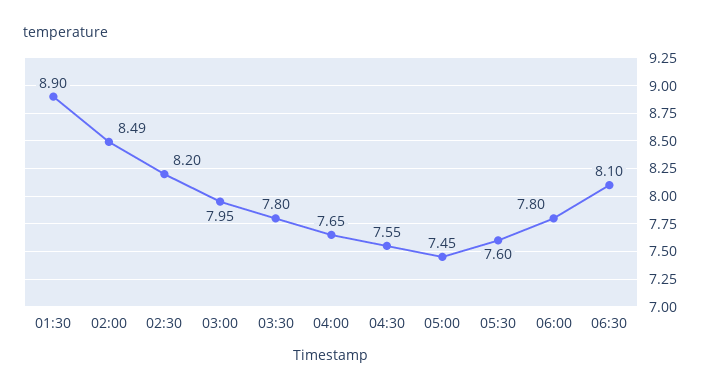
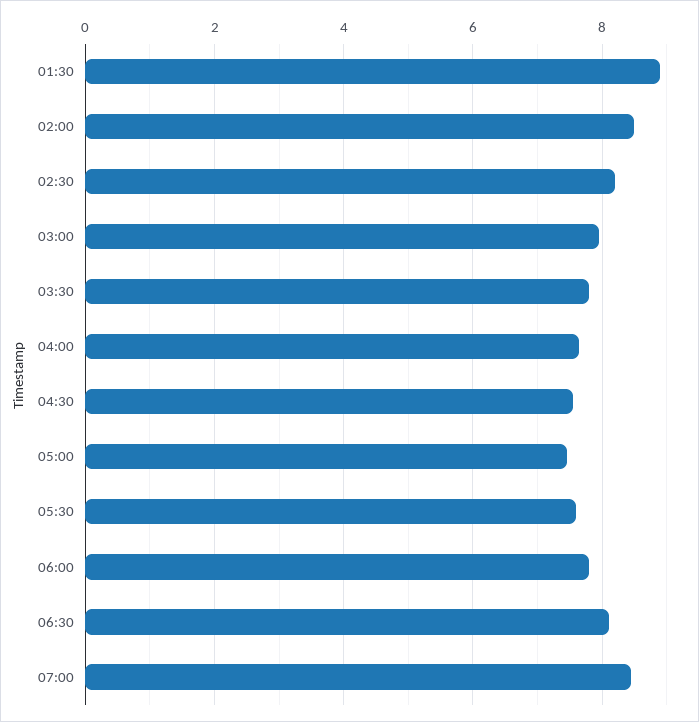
07:00: none -> 8.4

